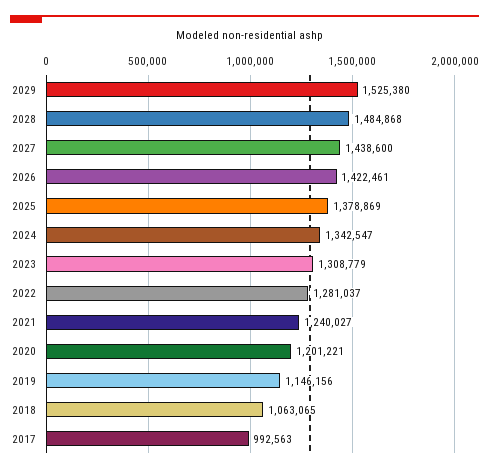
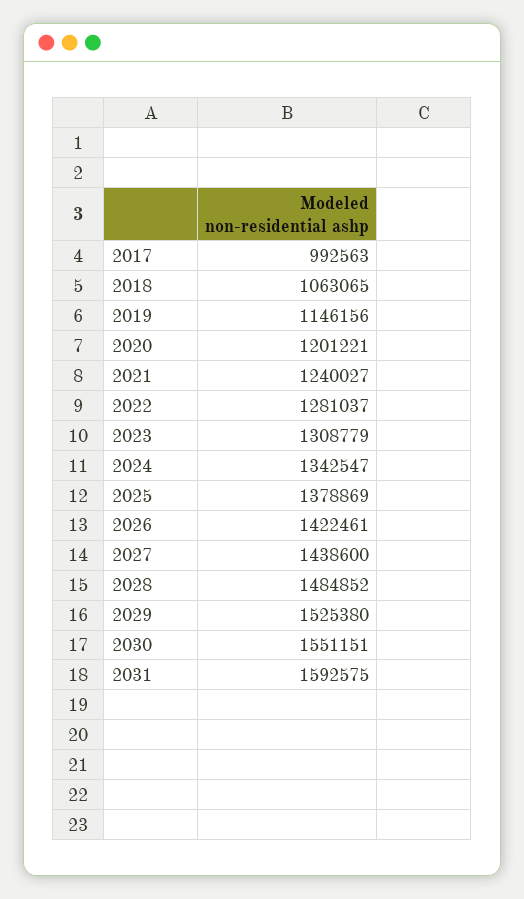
2028: 1484868 -> 1484852
2030: none -> 1551151
2031: none -> 1592575

